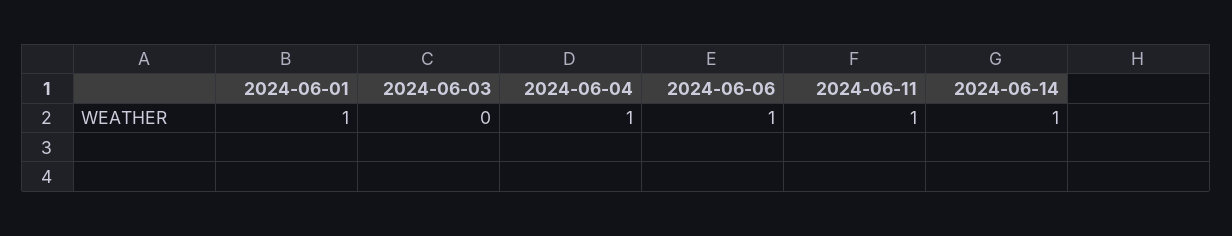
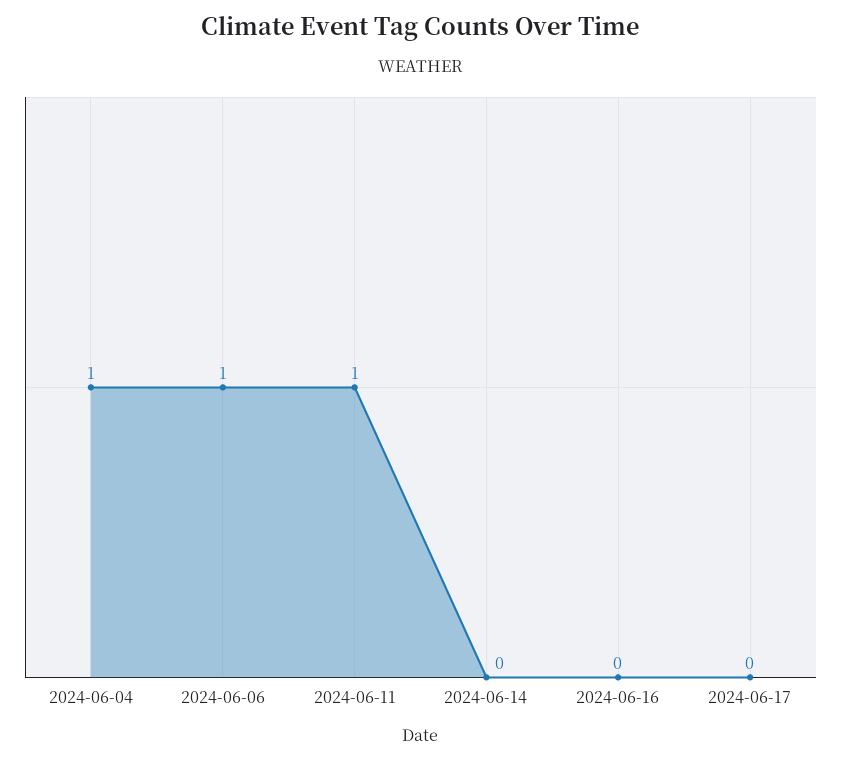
2024-06-01: 1 -> none
2024-06-03: 0 -> none
2024-06-14: 1 -> 0
2024-06-16: none -> 0
2024-06-17: none -> 0

